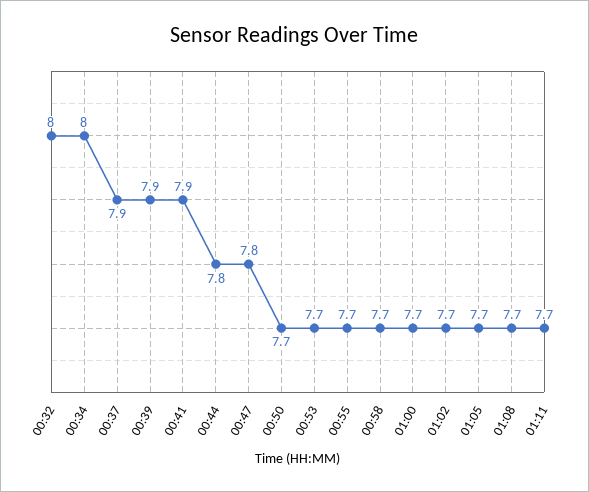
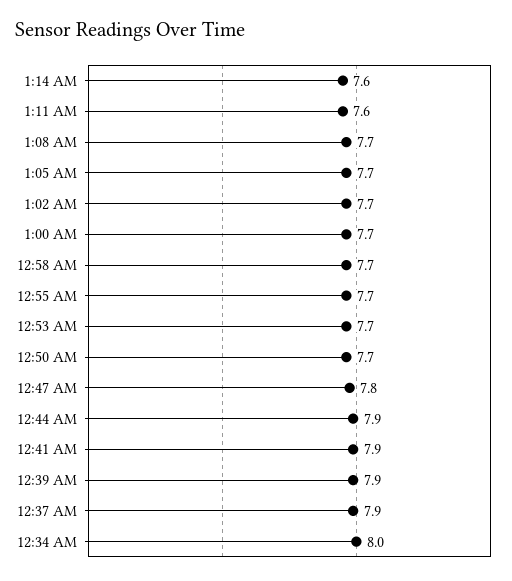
00:32: 8 -> none
00:44: 7.8 -> 7.9
01:11: 7.7 -> 7.6
1:14 AM: none -> 7.6

